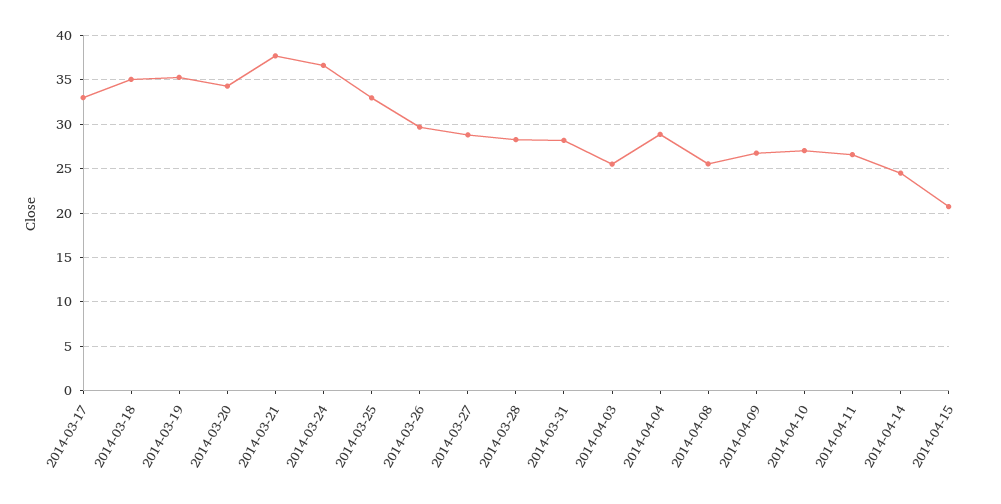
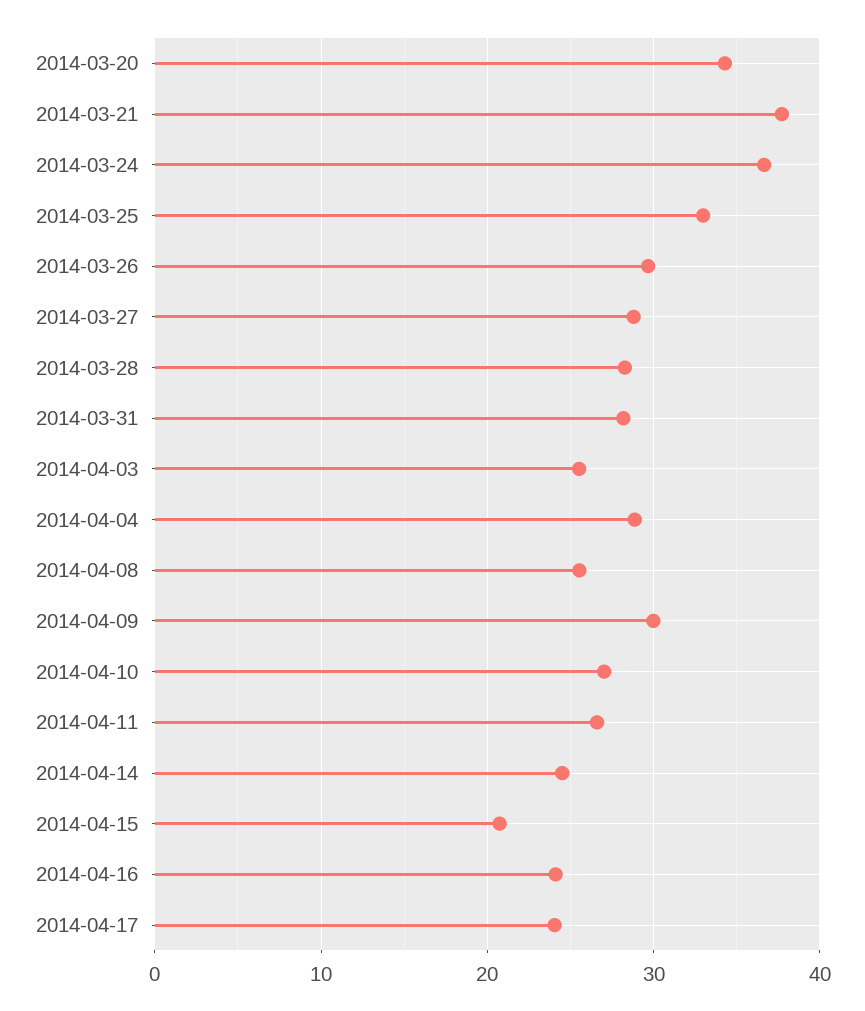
2014-03-17: 33 -> none
2014-03-18: 35 -> none
2014-03-19: 35 -> none
2014-04-09: 27 -> 30
2014-04-16: none -> 24
2014-04-17: none -> 24

